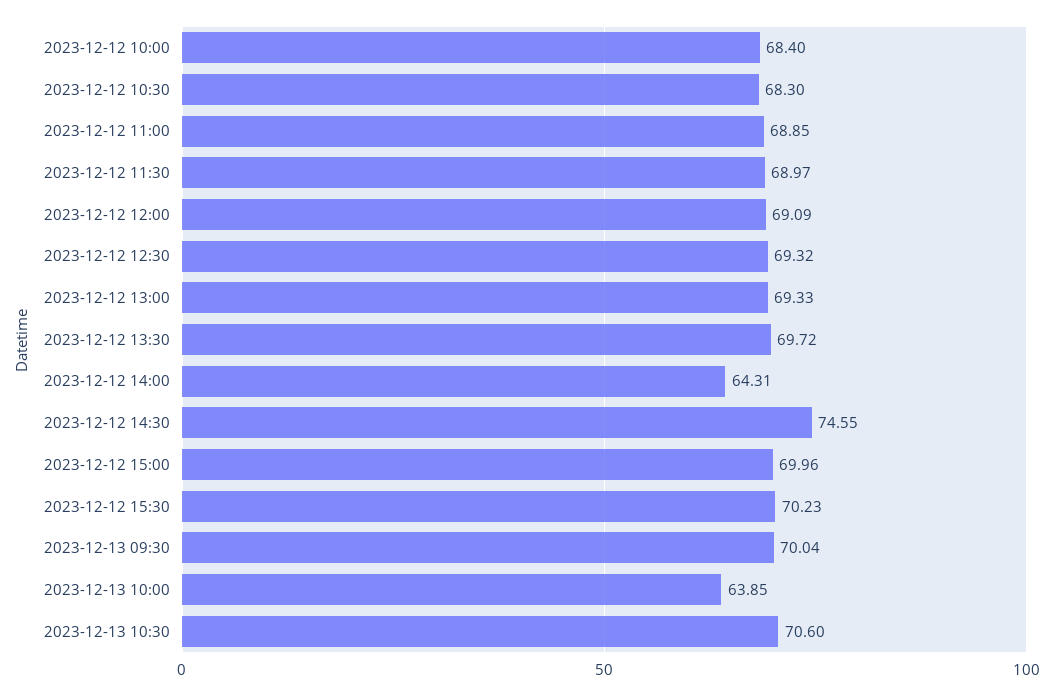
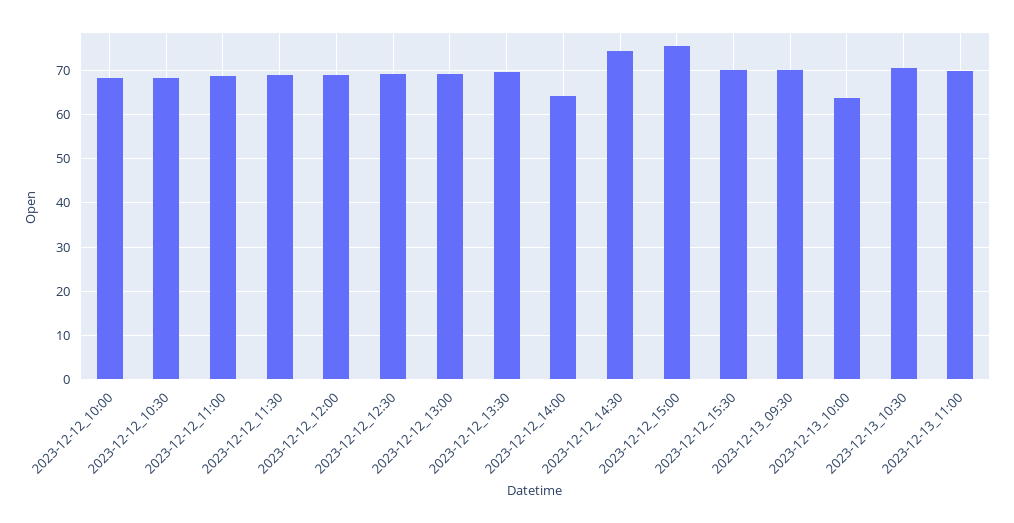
2023-12-12 15:00: 69.96 -> 76
2023-12-13_11:00: none -> 70

